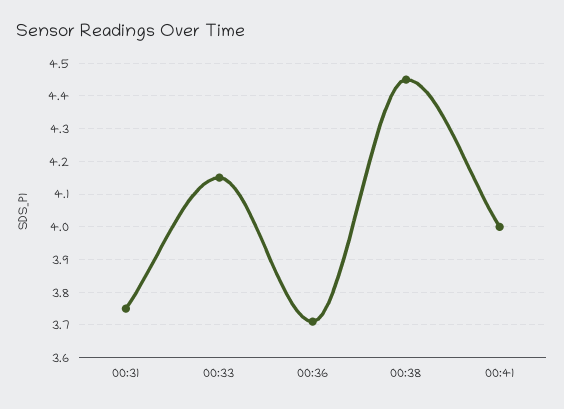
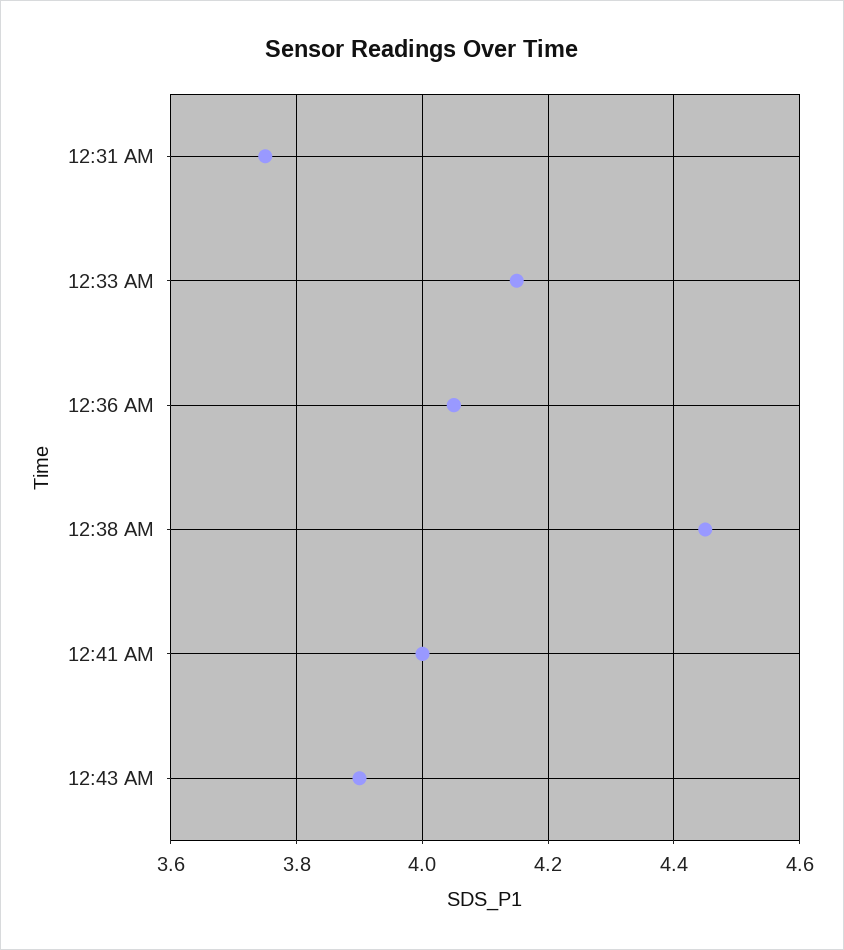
00:36: 3.7 -> 4.05
12:43 AM: none -> 3.9

